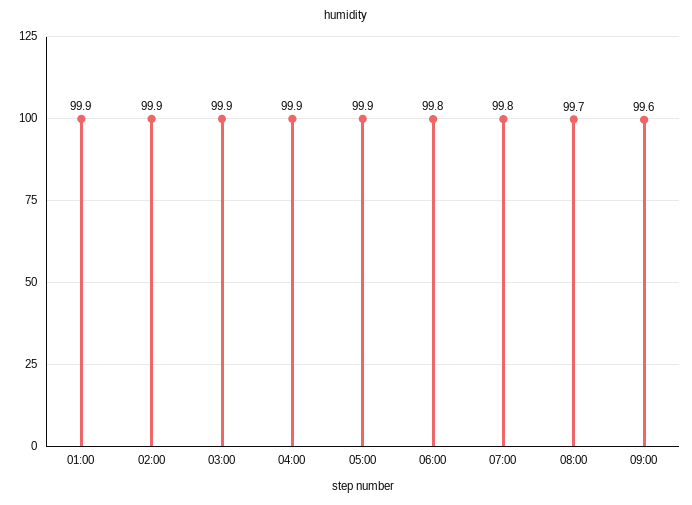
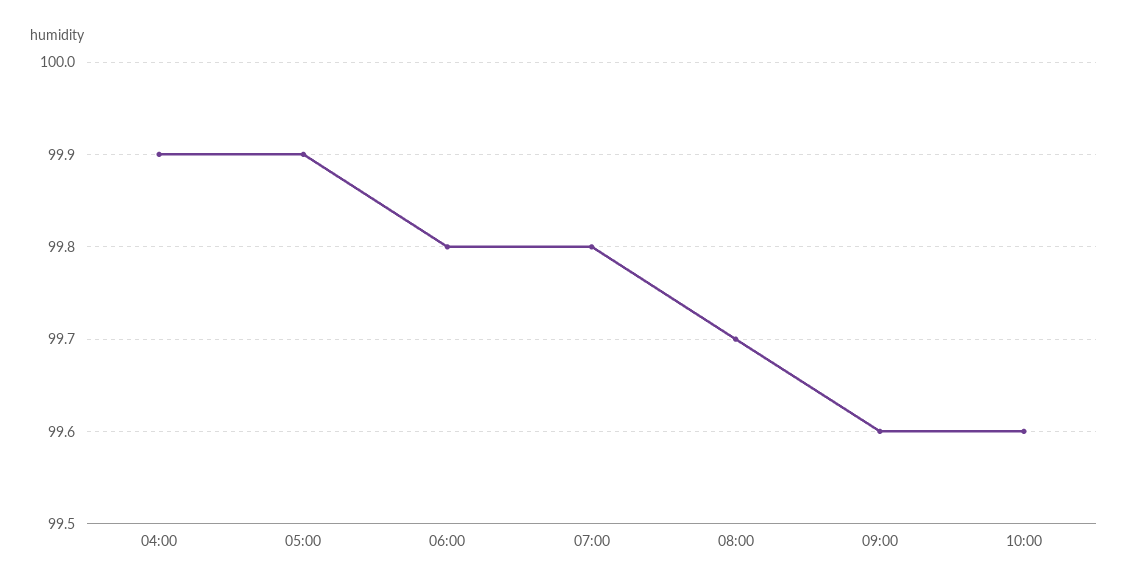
01:00: 99.9 -> none
02:00: 99.9 -> none
03:00: 99.9 -> none
10:00: none -> 99.6

